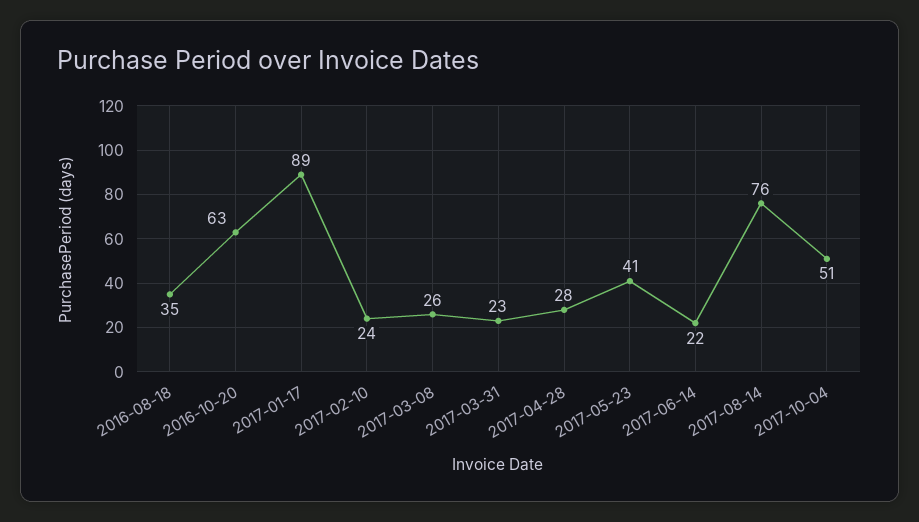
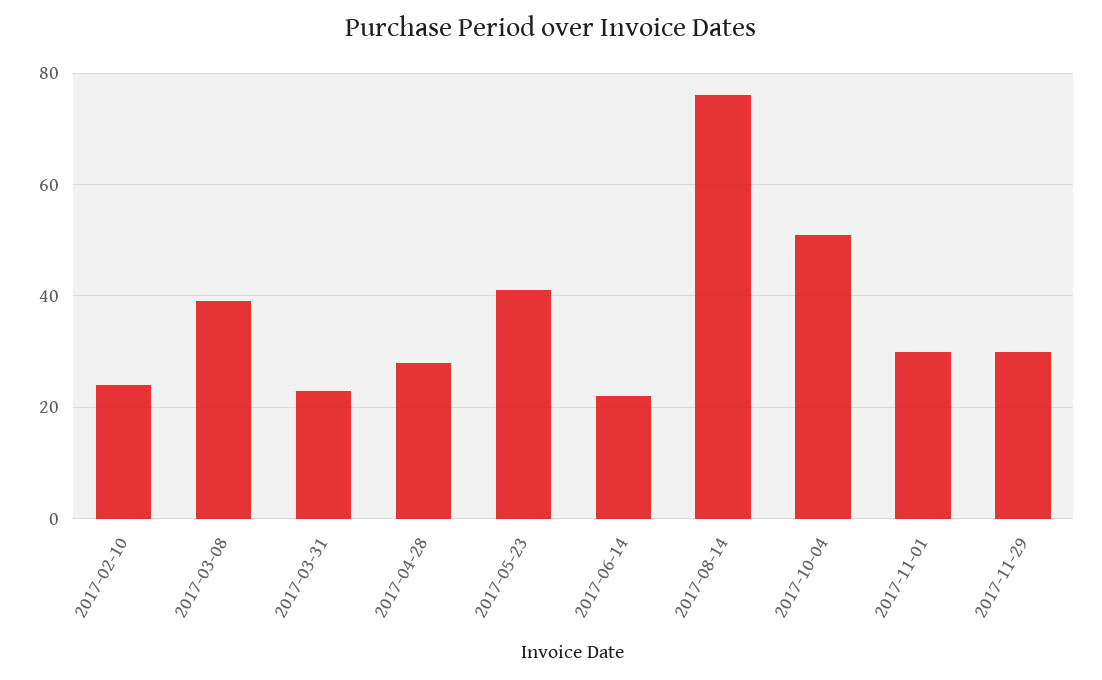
2016-08-18: 35 -> none
2016-10-20: 63 -> none
2017-01-17: 89 -> none
2017-03-08: 26 -> 40
2017-11-01: none -> 30
2017-11-29: none -> 30

